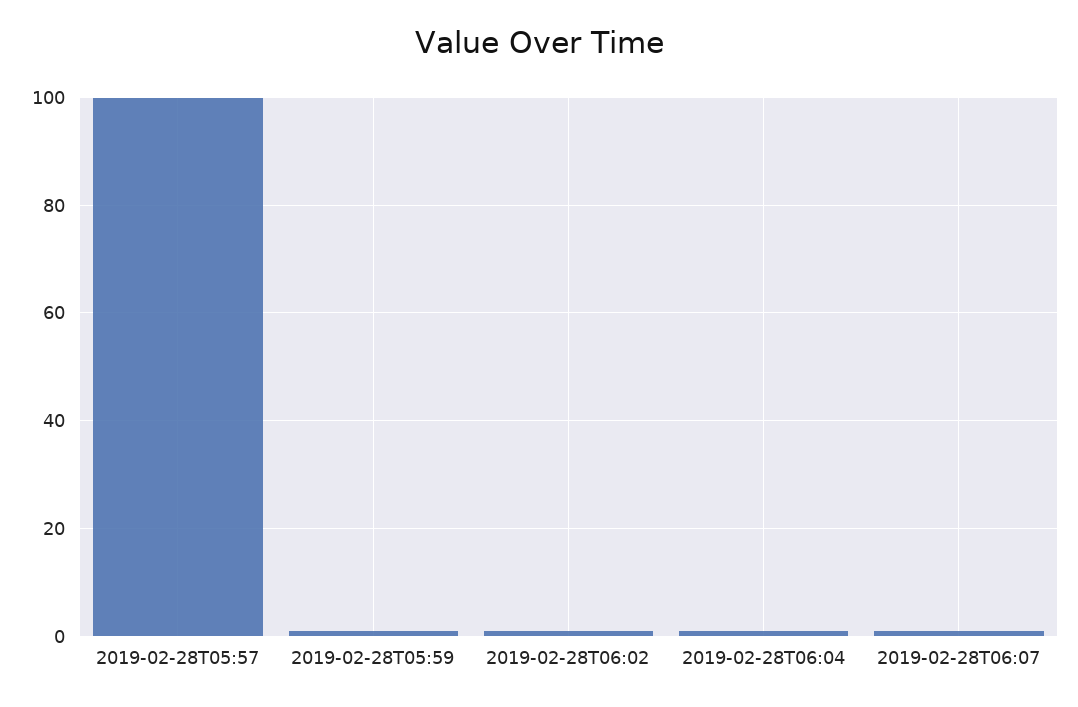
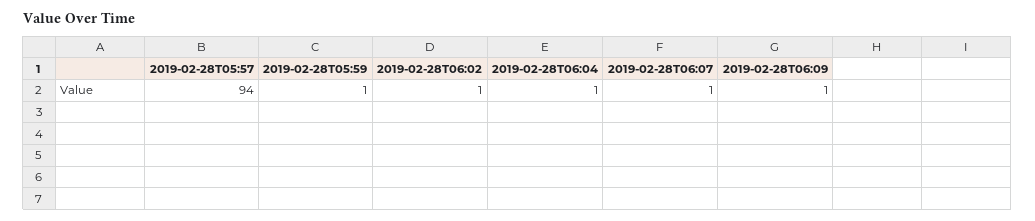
2019-02-28T05:57: 100 -> 94
2019-02-28T06:09: none -> 1

